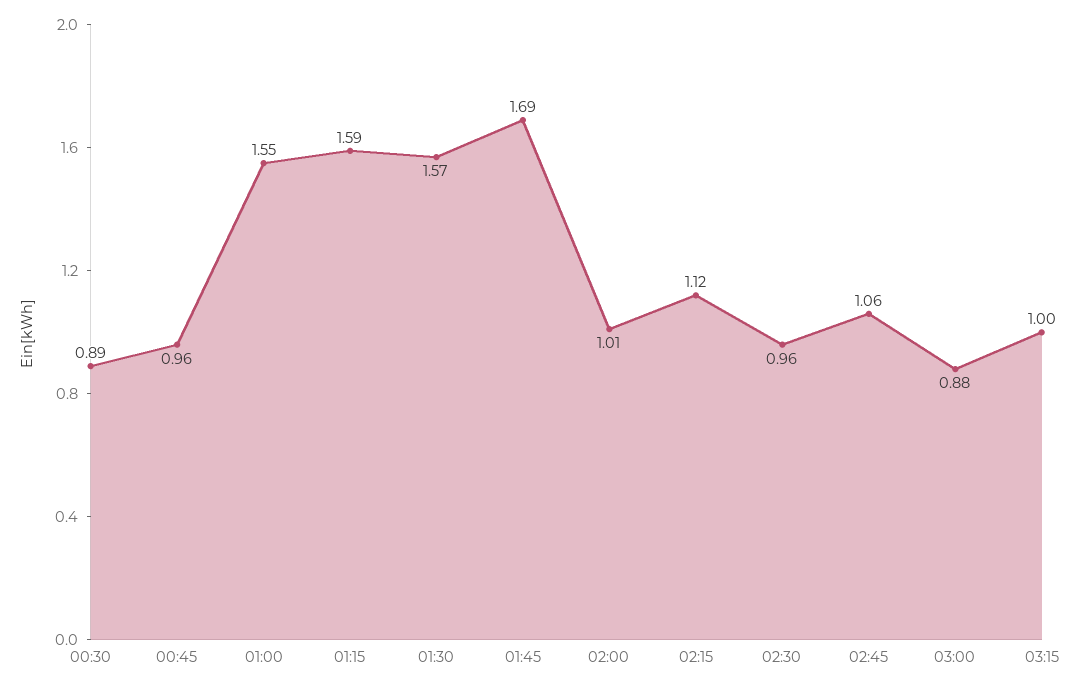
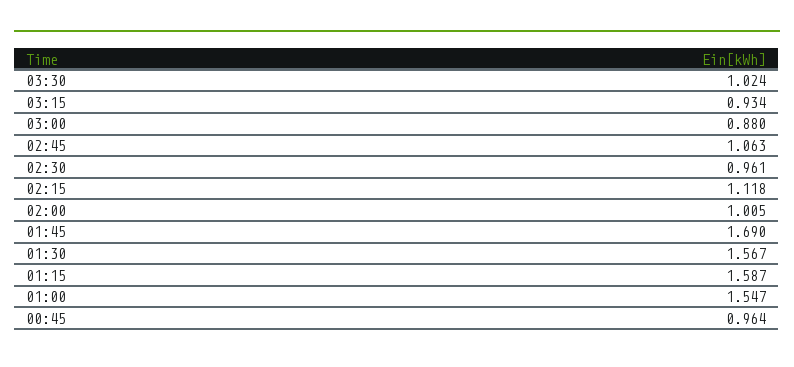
00:30: 0.89 -> none
03:15: 1 -> 0.934
03:30: none -> 1.024

